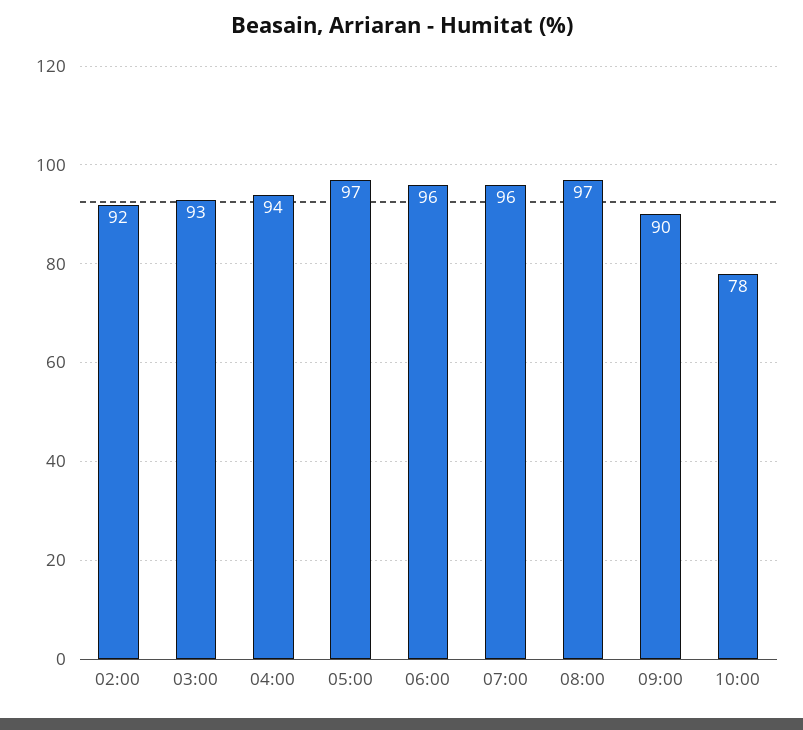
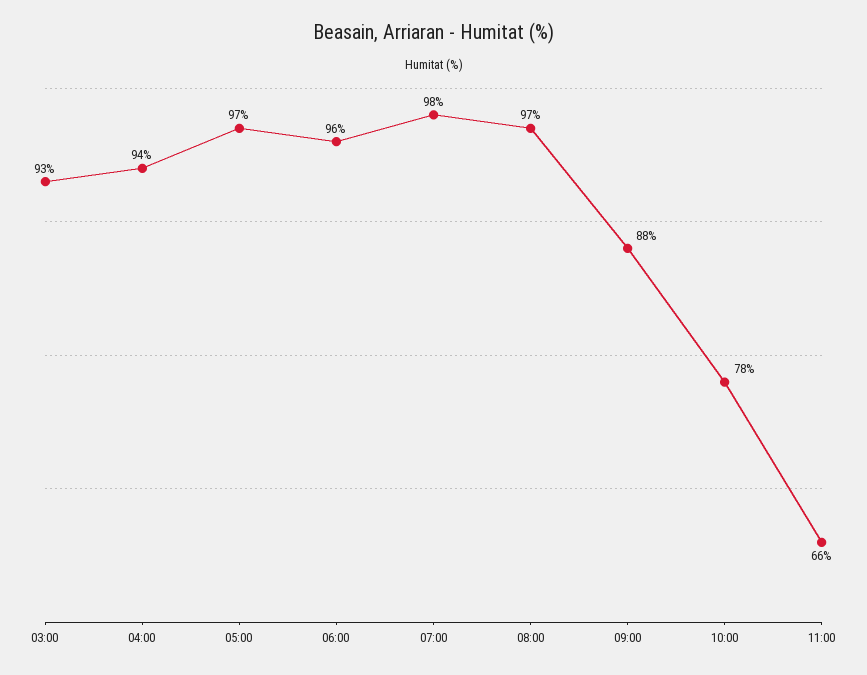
02:00: 92 -> none
07:00: 96 -> 98
09:00: 90 -> 88
11:00: none -> 66

